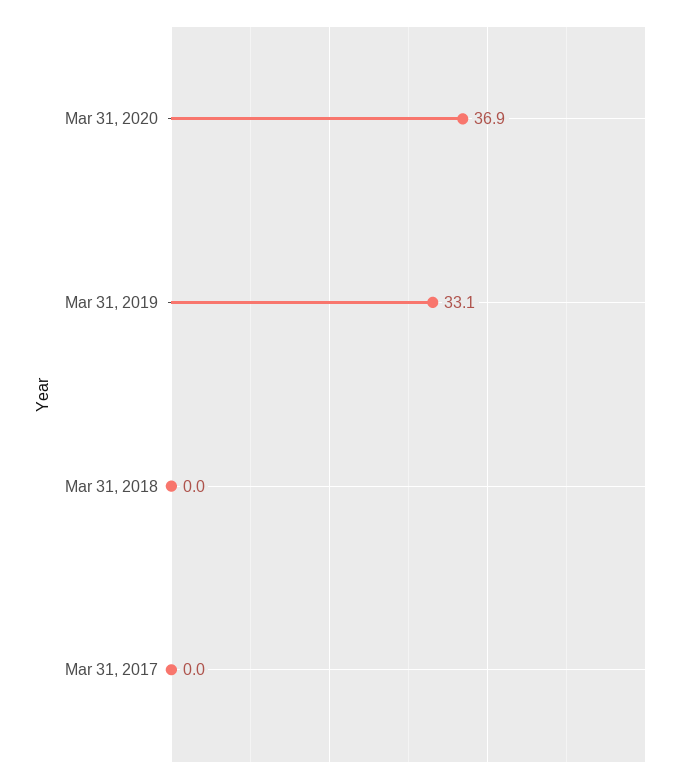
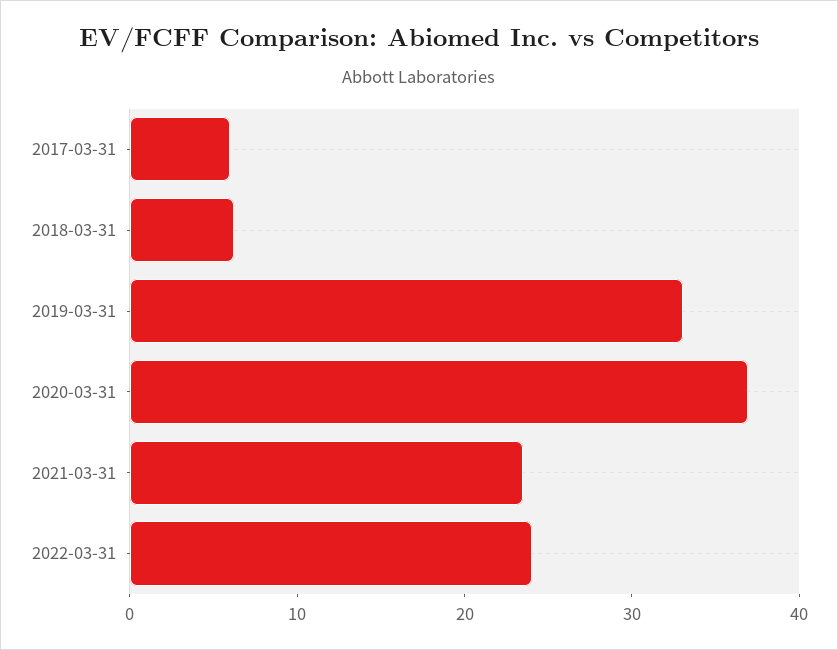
Mar 31, 2018: 0 -> 6
Mar 31, 2017: 0 -> 6
2021-03-31: none -> 24
2022-03-31: none -> 24

